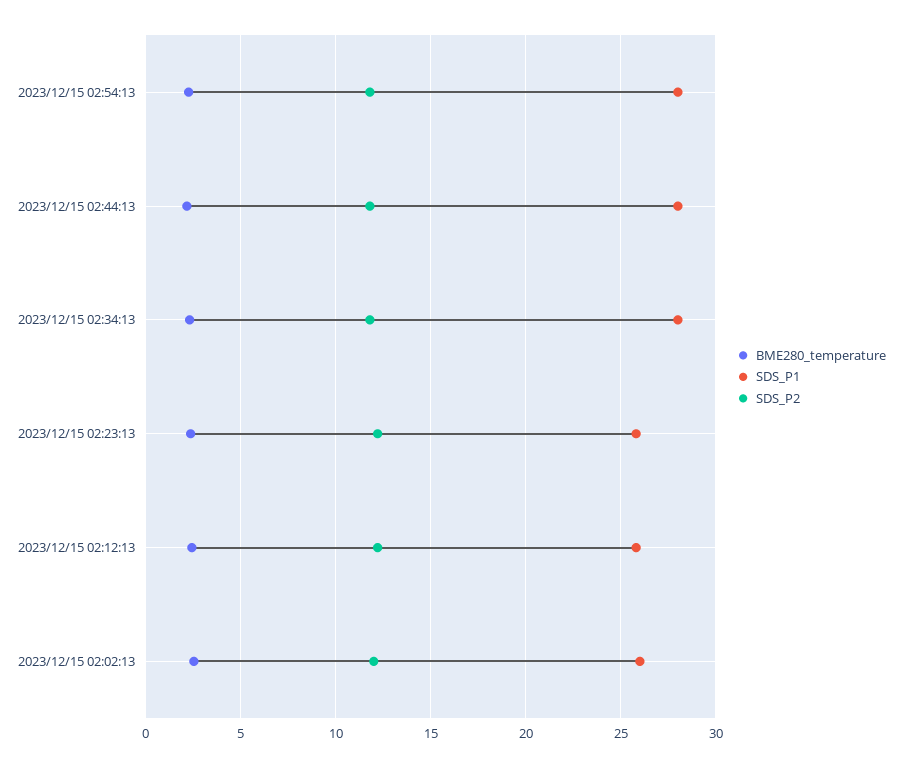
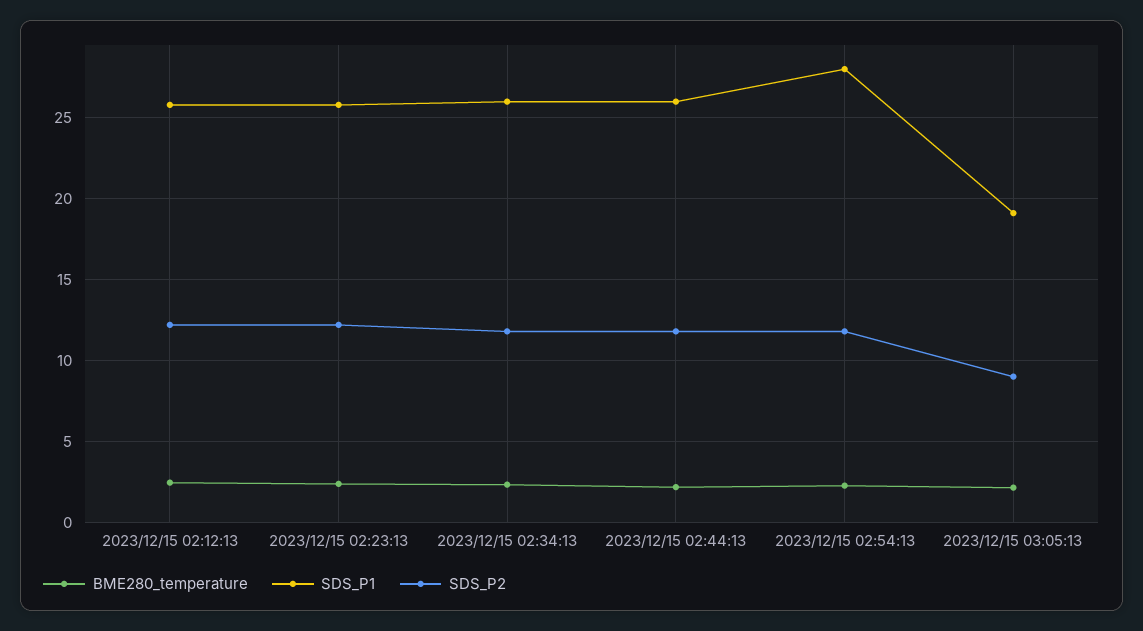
SDS_P1, 2023/12/15 02:44:13: 28 -> 26
SDS_P1, 2023/12/15 02:34:13: 28 -> 26
BME280_temperature, 2023/12/15 02:02:13: 2.5 -> none
SDS_P1, 2023/12/15 02:02:13: 26 -> none
SDS_P2, 2023/12/15 02:02:13: 12 -> none
BME280_temperature, 2023/12/15 03:05:13: none -> 2
SDS_P1, 2023/12/15 03:05:13: none -> 19
SDS_P2, 2023/12/15 03:05:13: none -> 9

